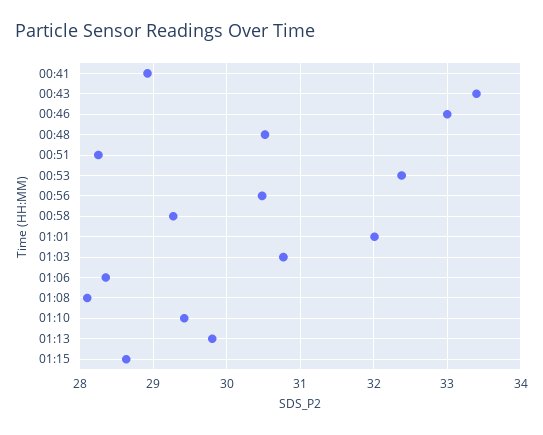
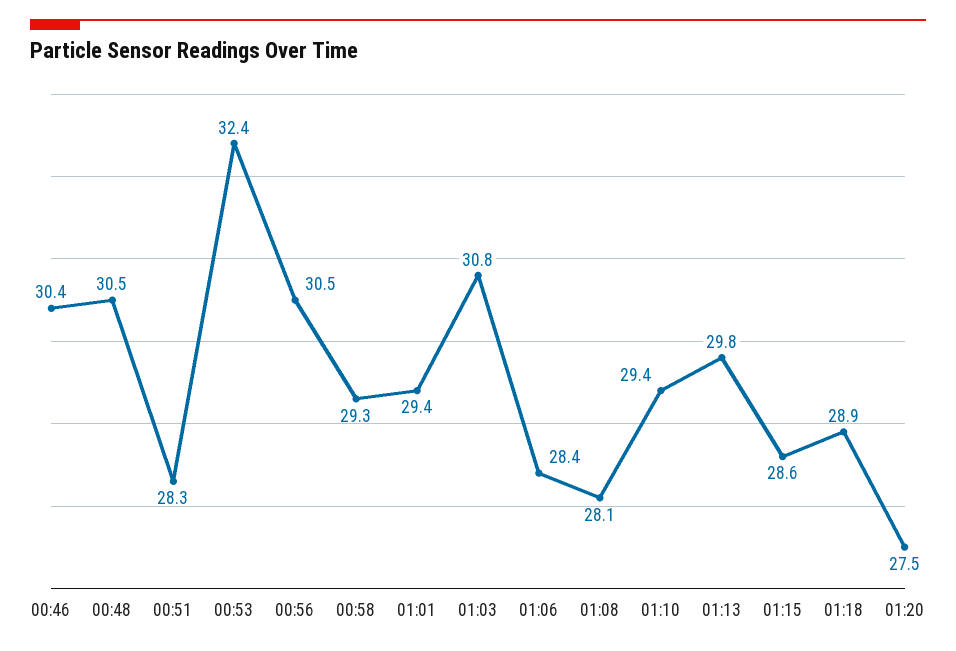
00:41: 28.9 -> none
00:43: 33.4 -> none
00:46: 33 -> 30.4
01:01: 32 -> 29.4
01:18: none -> 28.9
01:20: none -> 27.5

